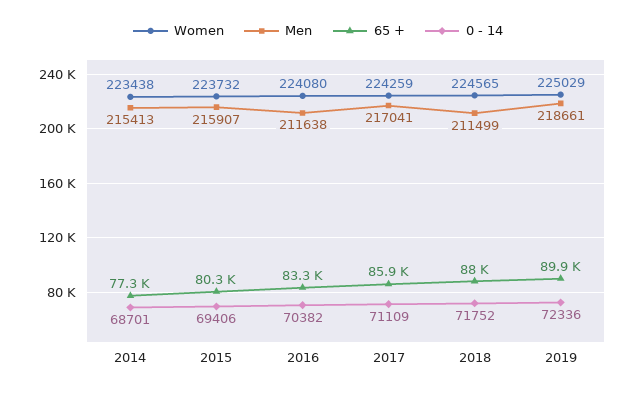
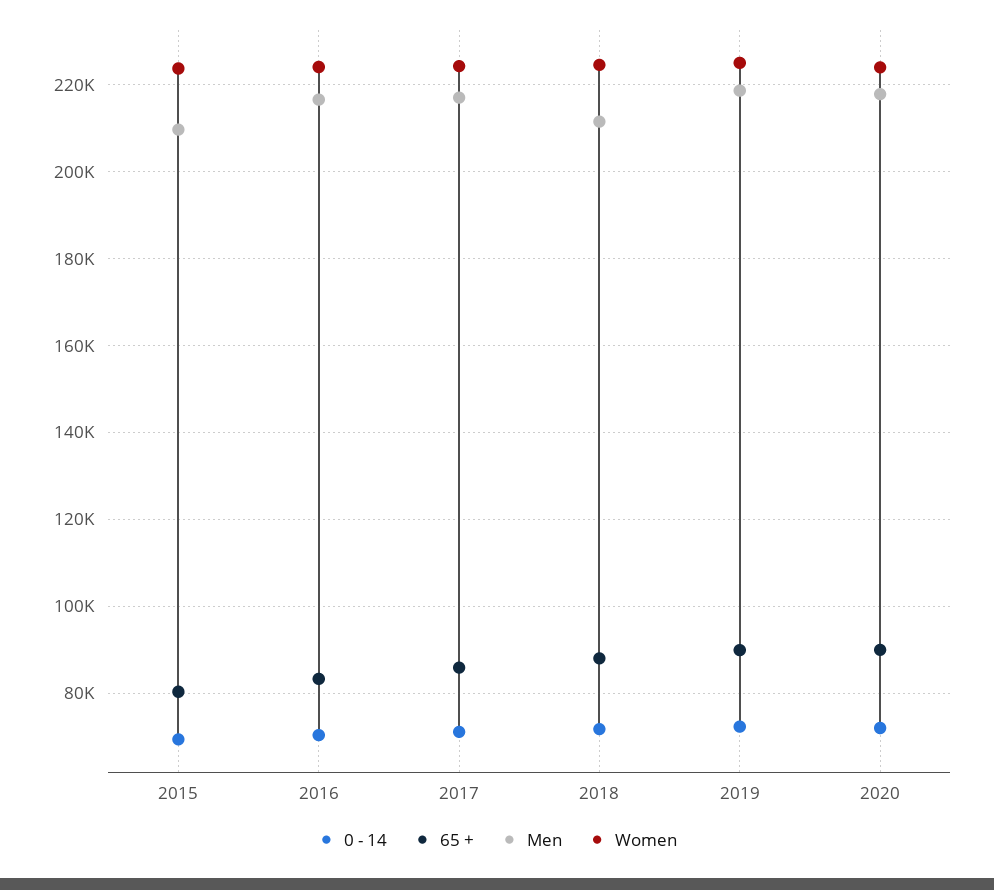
Women, 2014: 223438 -> none
Men, 2014: 215413 -> none
65 +, 2014: 77300 -> none
0 - 14, 2014: 68701 -> none
Men, 2015: 215907 -> 210000
Men, 2016: 211638 -> 216000
0 - 14, 2020: none -> 72000
65 +, 2020: none -> 90000
Men, 2020: none -> 218000
Women, 2020: none -> 224000

